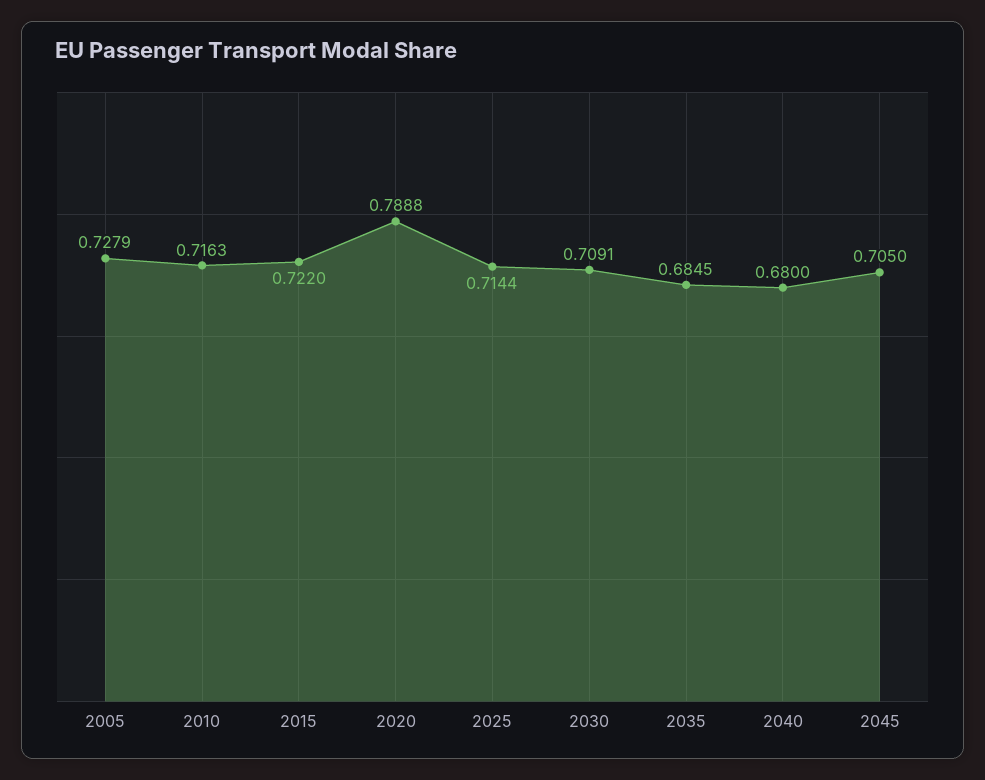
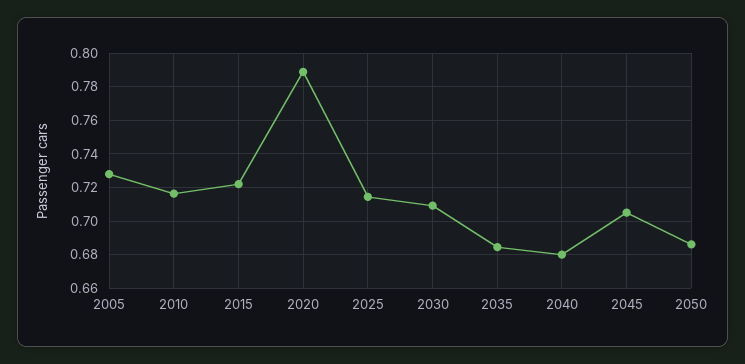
2050: none -> 0.685

